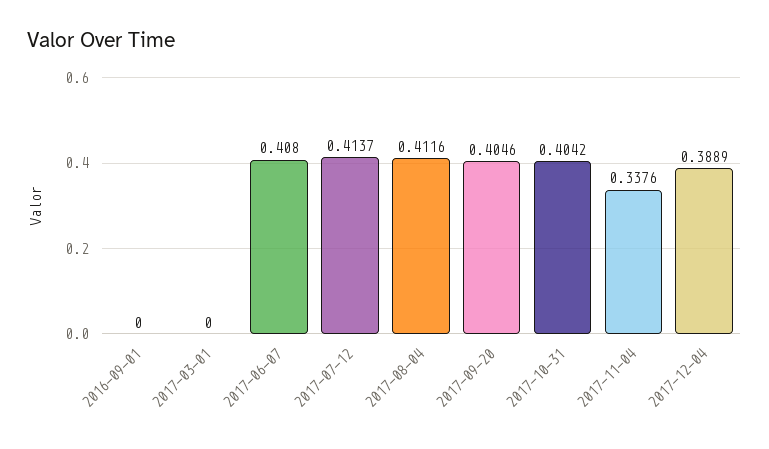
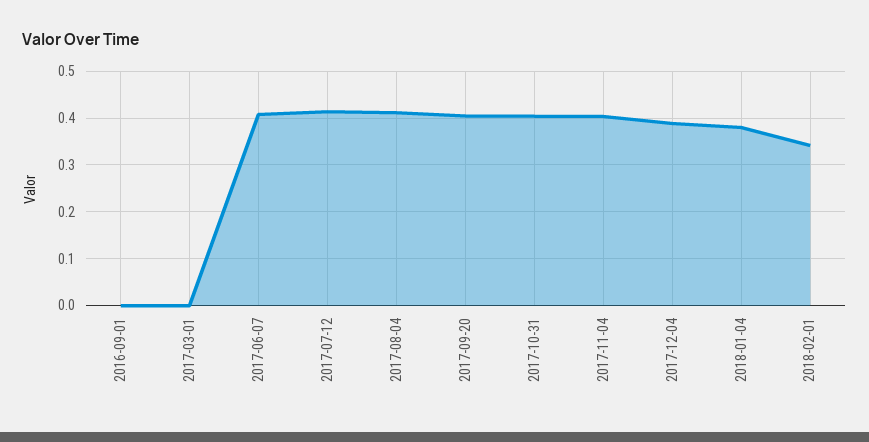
2017-11-04: 0.3376 -> 0.4
2018-01-04: none -> 0.38
2018-02-01: none -> 0.34

